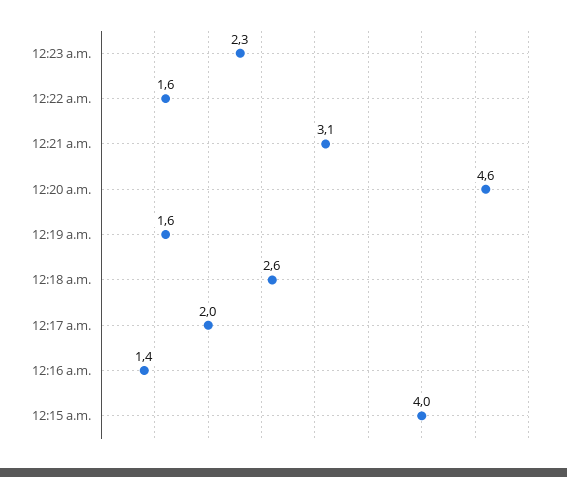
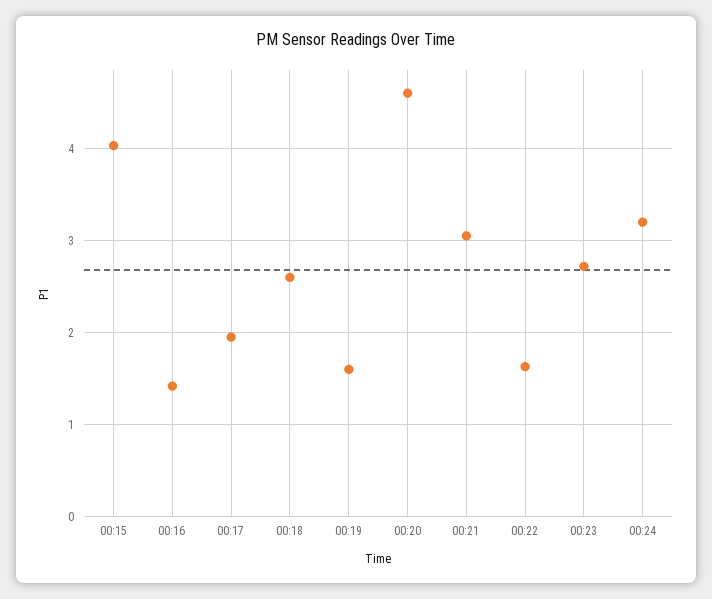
12:23 a.m.: 2.3 -> 2.7
00:24: none -> 3.2

